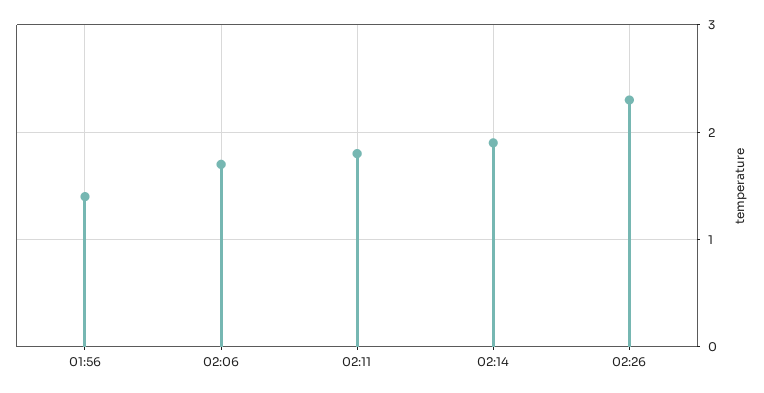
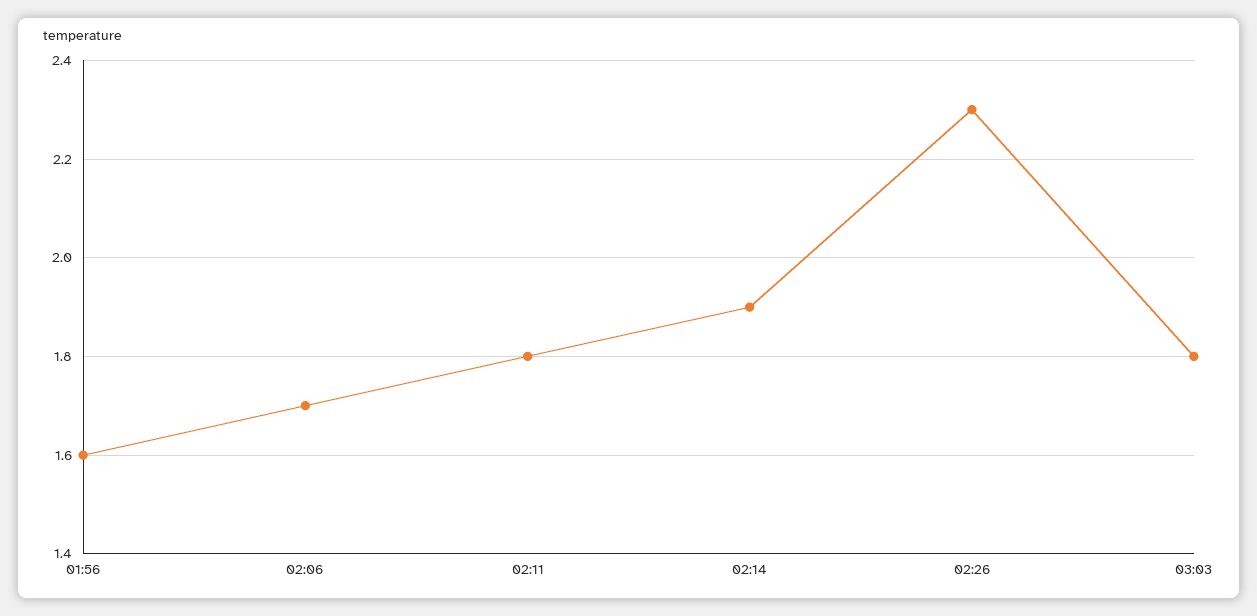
01:56: 1.4 -> 1.6
03:03: none -> 1.8

